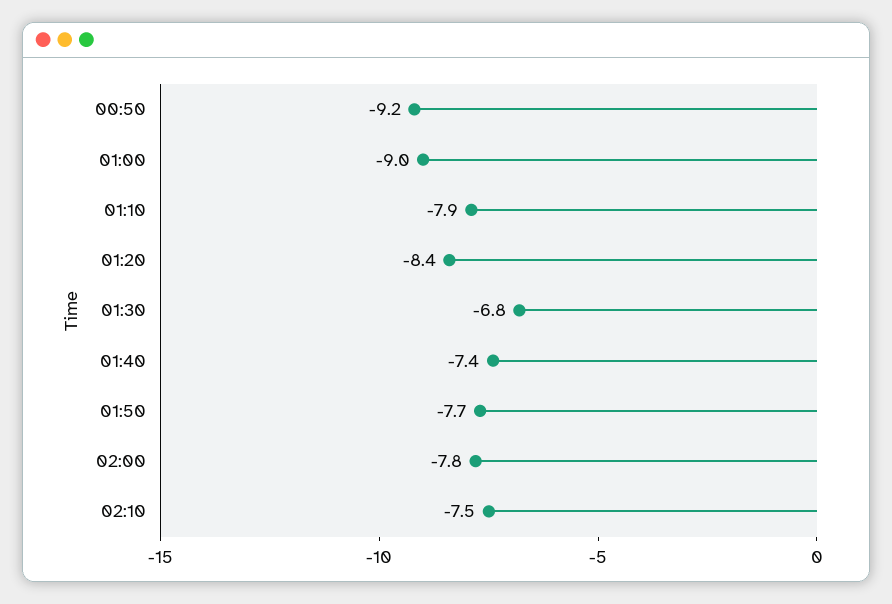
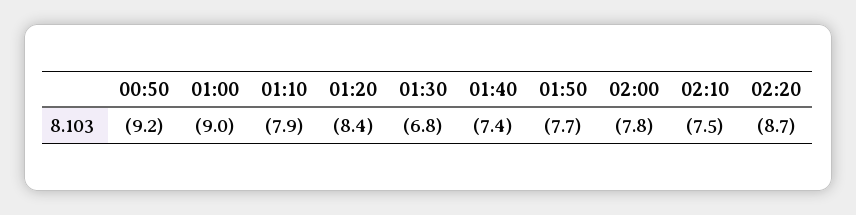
02:20: none -> -8.7

